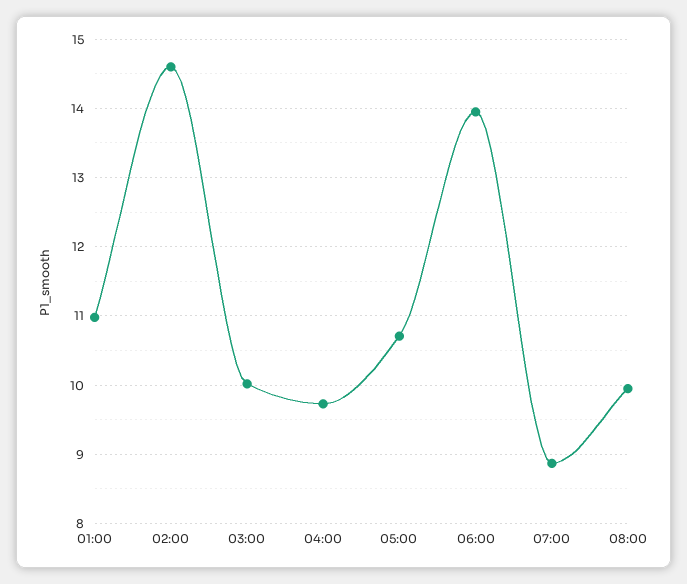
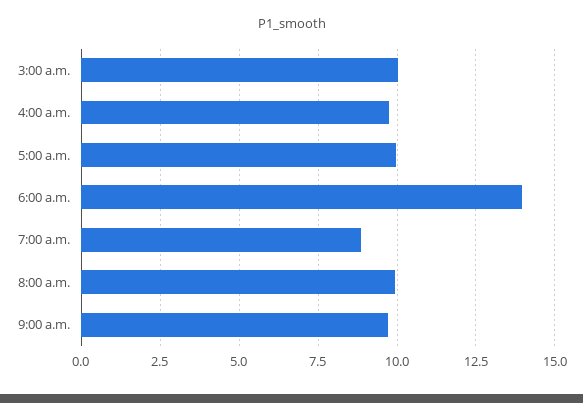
01:00: 11 -> none
02:00: 14.6 -> none
05:00: 10.7 -> 10
9:00 a.m.: none -> 9.75

